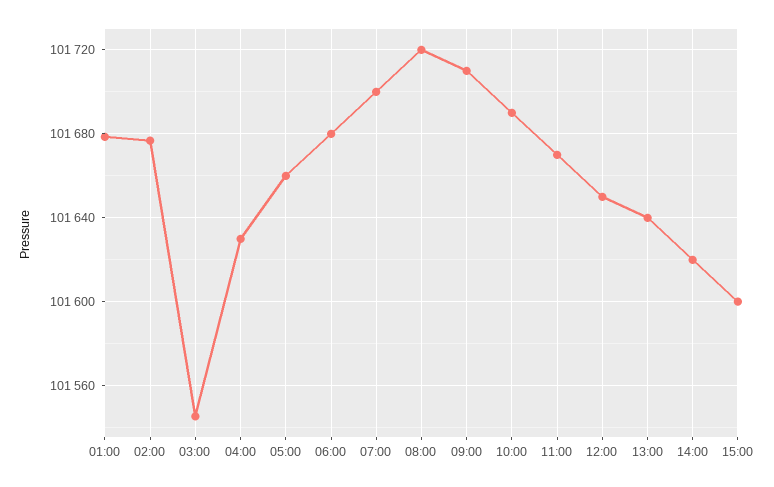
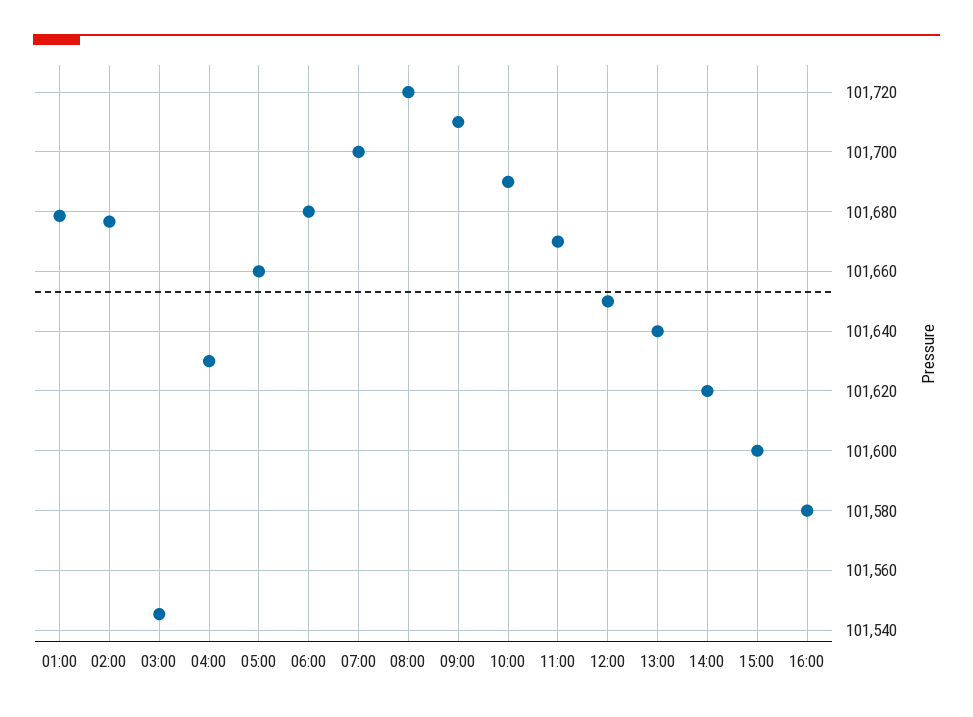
16:00: none -> 101580

